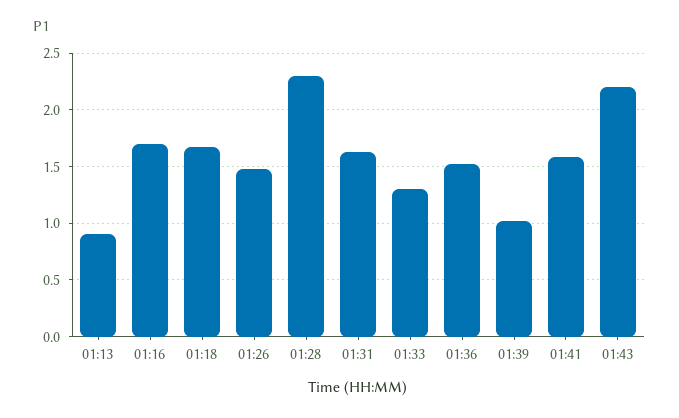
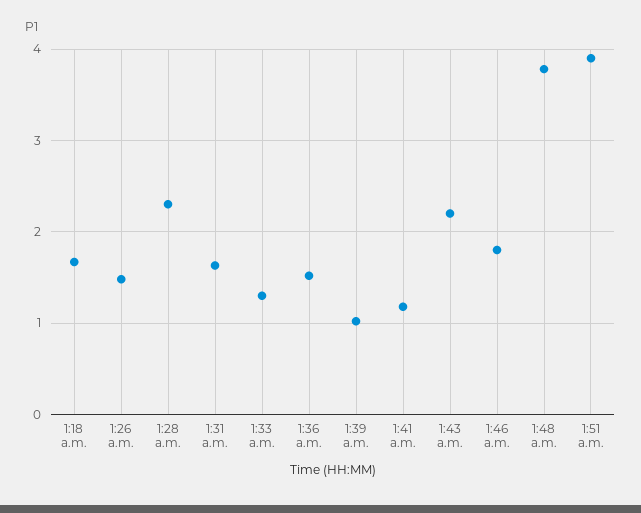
01:13: 0.9 -> none
01:16: 1.7 -> none
01:41: 1.6 -> 1.2
1:46 a.m.: none -> 1.8
1:48 a.m.: none -> 3.8
1:51 a.m.: none -> 3.9

